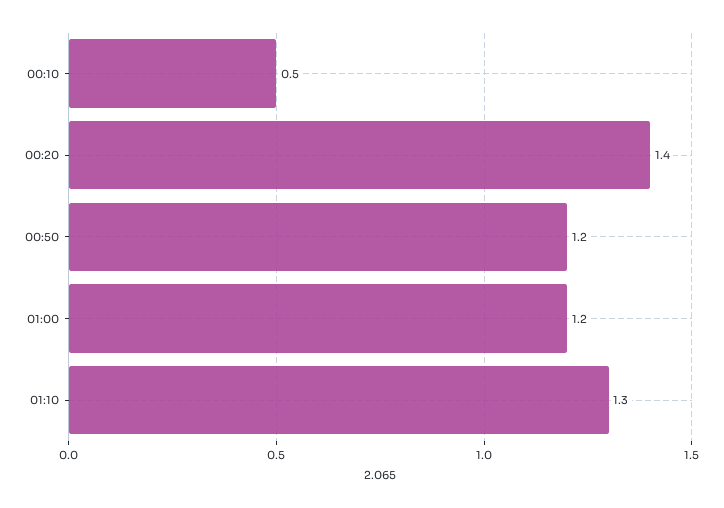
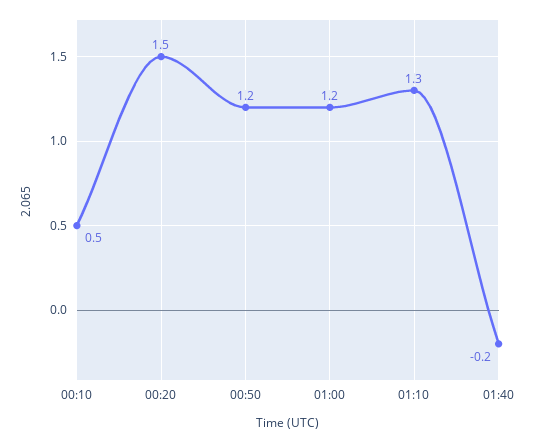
00:20: 1.4 -> 1.5
01:40: none -> -0.2

